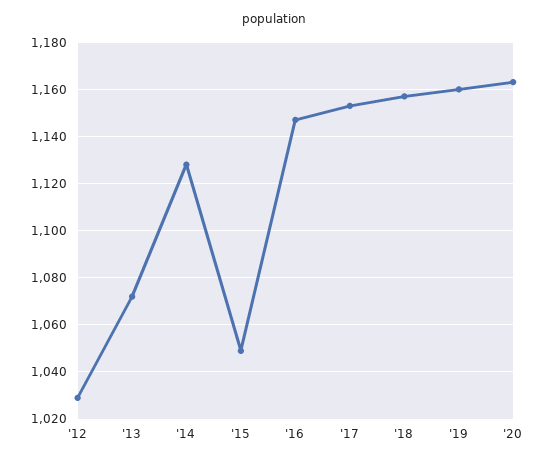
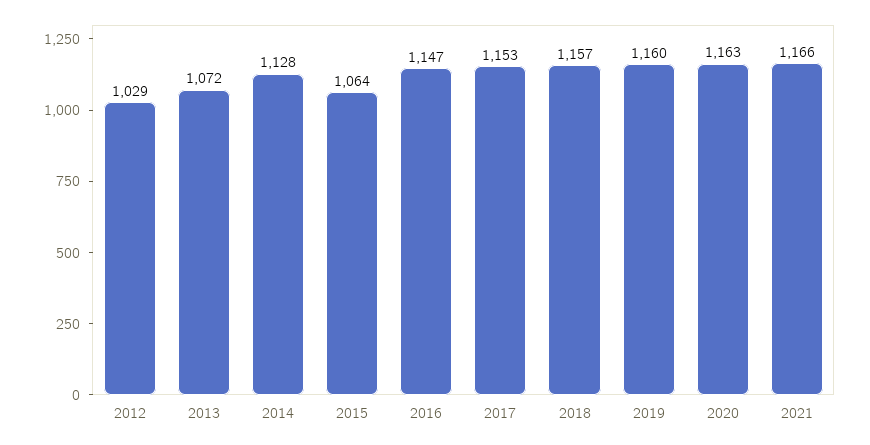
'15: 1050 -> 1064
2021: none -> 1166

